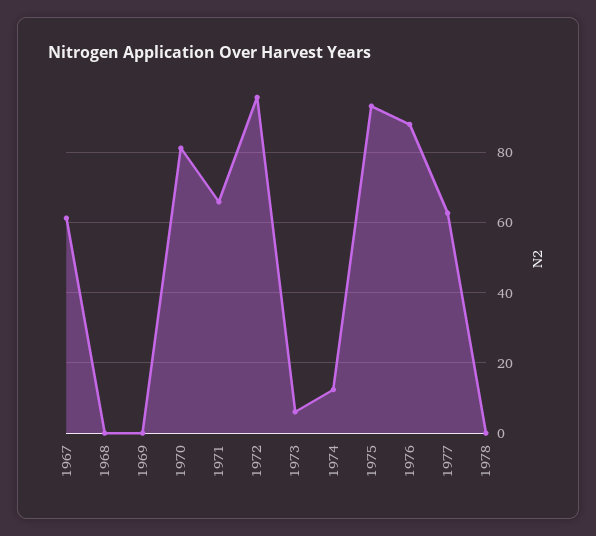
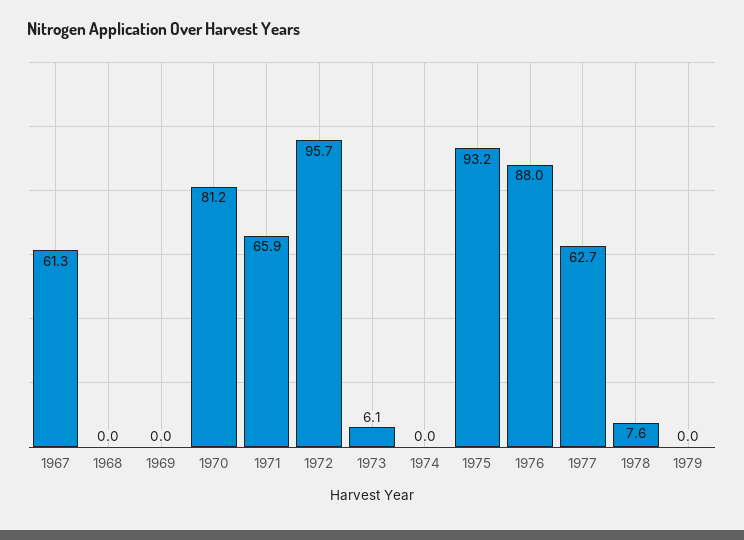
1974: 12 -> 0
1978: 0 -> 7.6
1979: none -> 0

